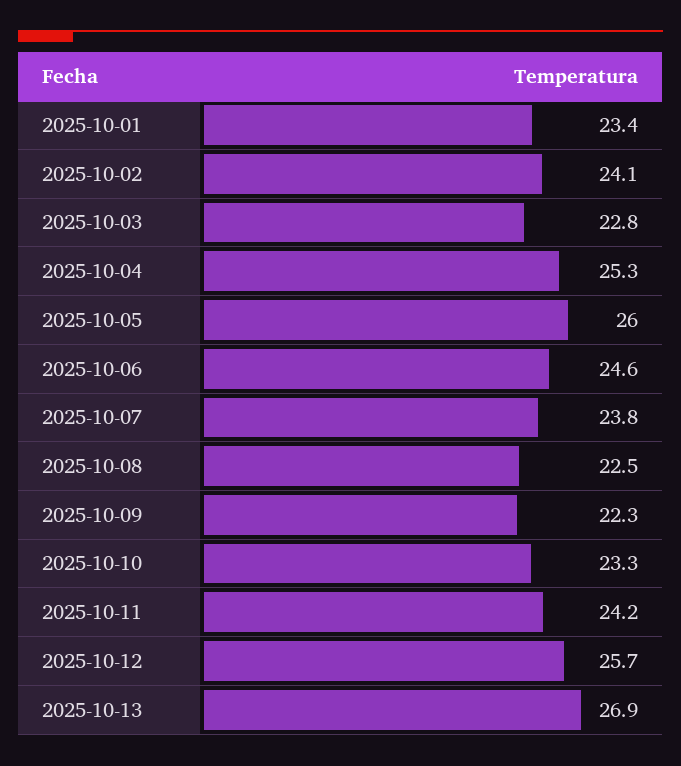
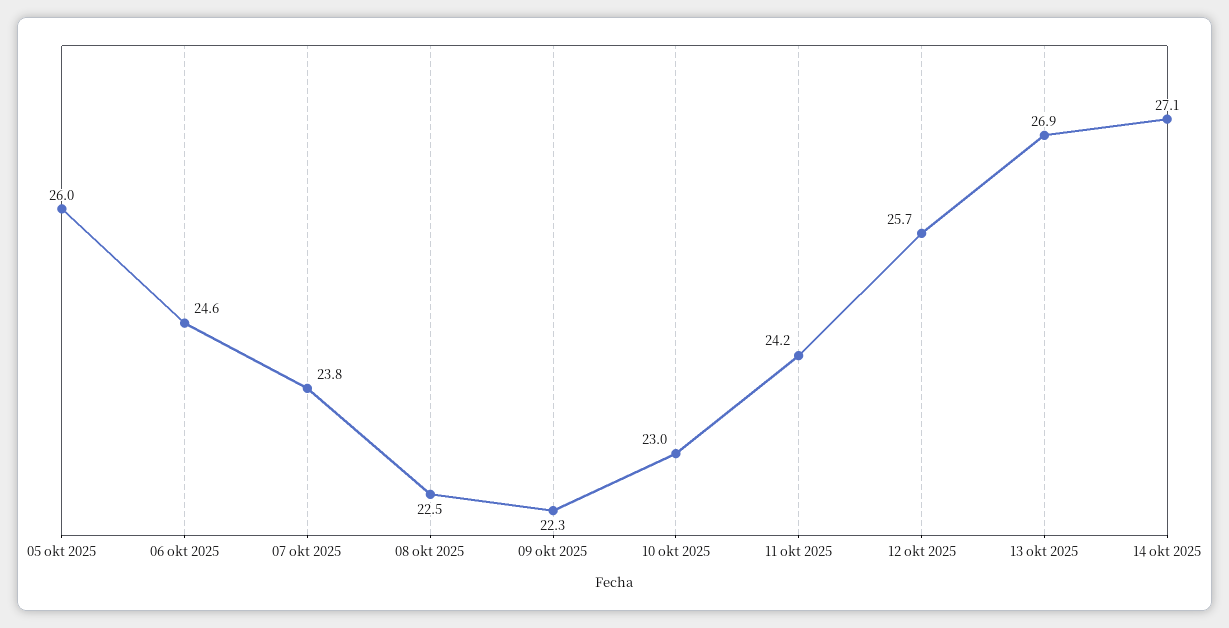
2025-10-01: 23.4 -> none
2025-10-02: 24.1 -> none
2025-10-03: 22.8 -> none
2025-10-04: 25.3 -> none
2025-10-10: 23.3 -> 23
14 okt 2025: none -> 27.1

